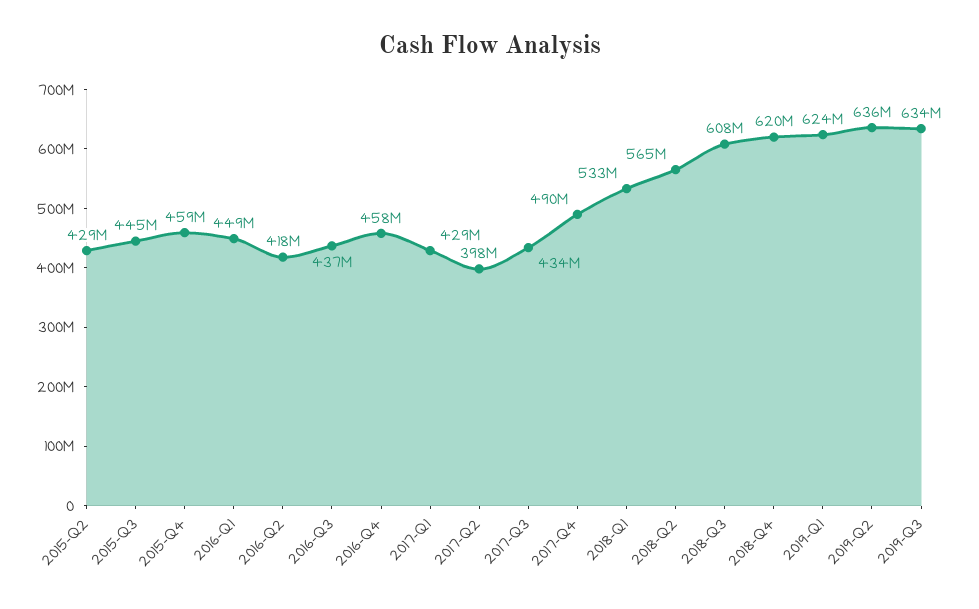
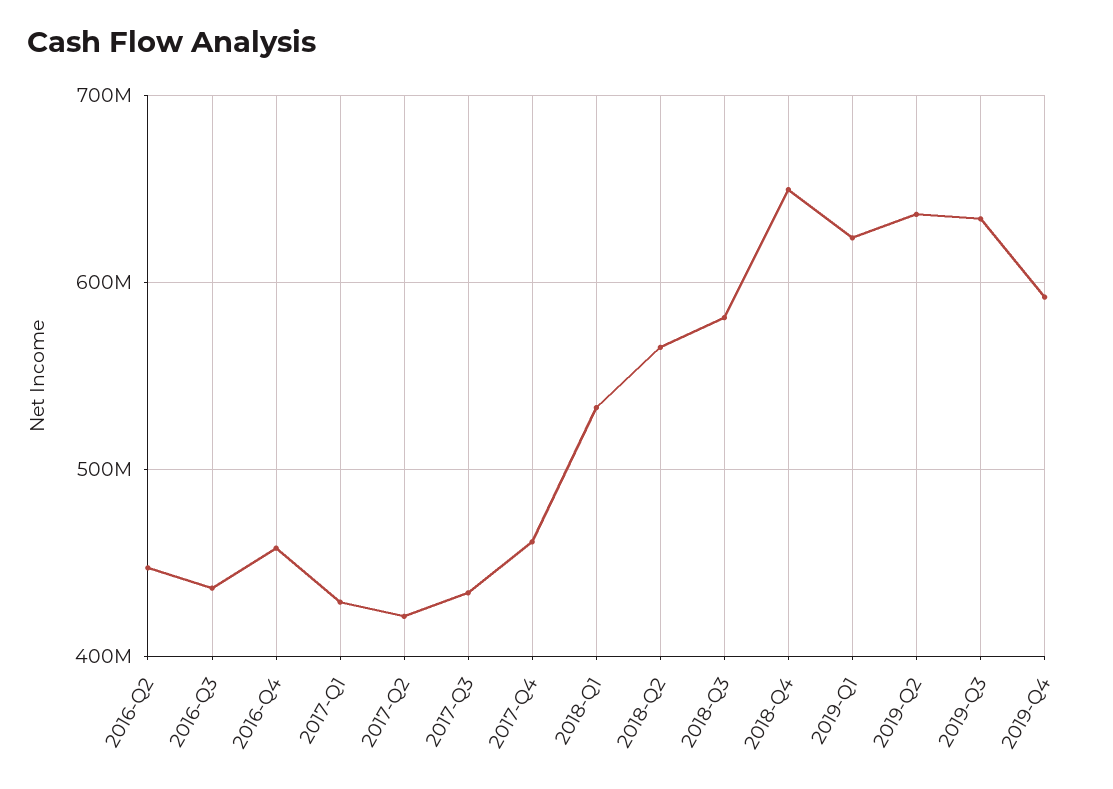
2015-Q2: 429000000 -> none
2015-Q3: 445000000 -> none
2015-Q4: 459000000 -> none
2016-Q1: 449000000 -> none
2016-Q2: 418000000 -> 450000000
2017-Q2: 398000000 -> 420000000
2017-Q4: 490000000 -> 460000000
2018-Q3: 608000000 -> 580000000
2018-Q4: 620000000 -> 650000000
2019-Q4: none -> 590000000

